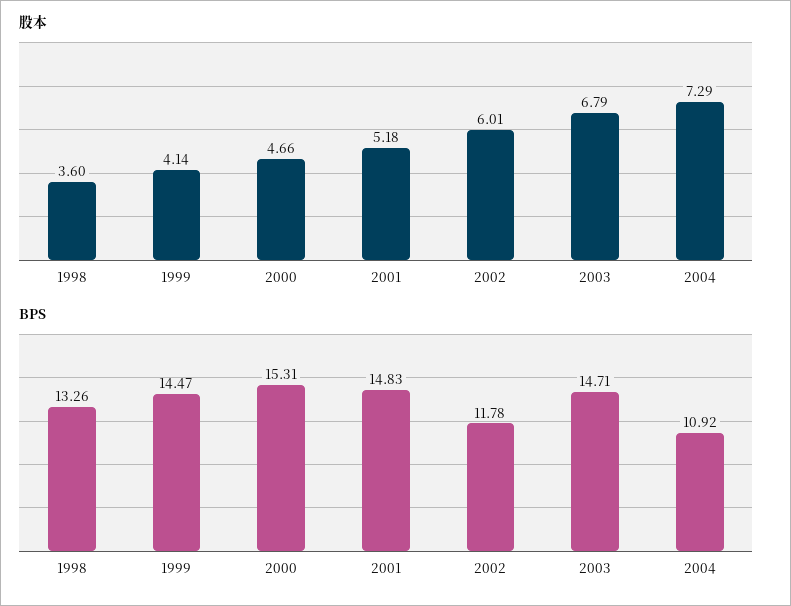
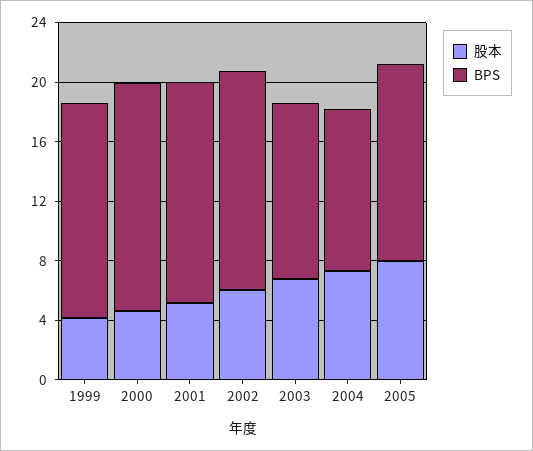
股本, 1998: 3.6 -> none
BPS, 1998: 13.26 -> none
BPS, 2002: 11.78 -> 15
BPS, 2003: 14.71 -> 12
股本, 2005: none -> 8
BPS, 2005: none -> 13

